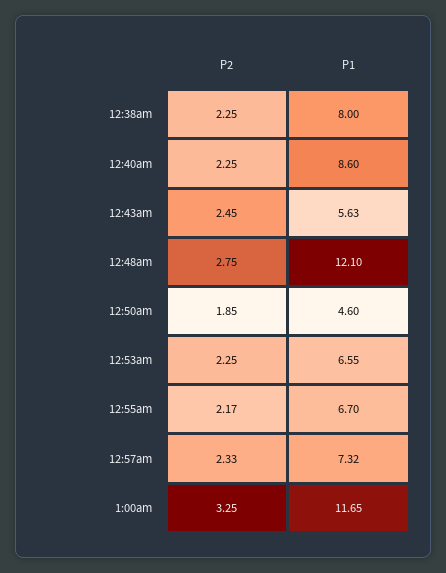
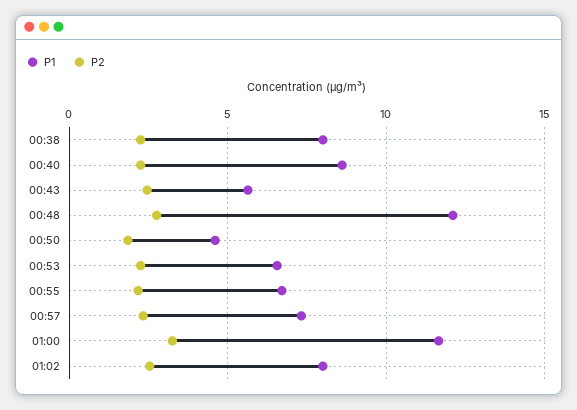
P1, 01:02: none -> 8
P2, 01:02: none -> 2.5

